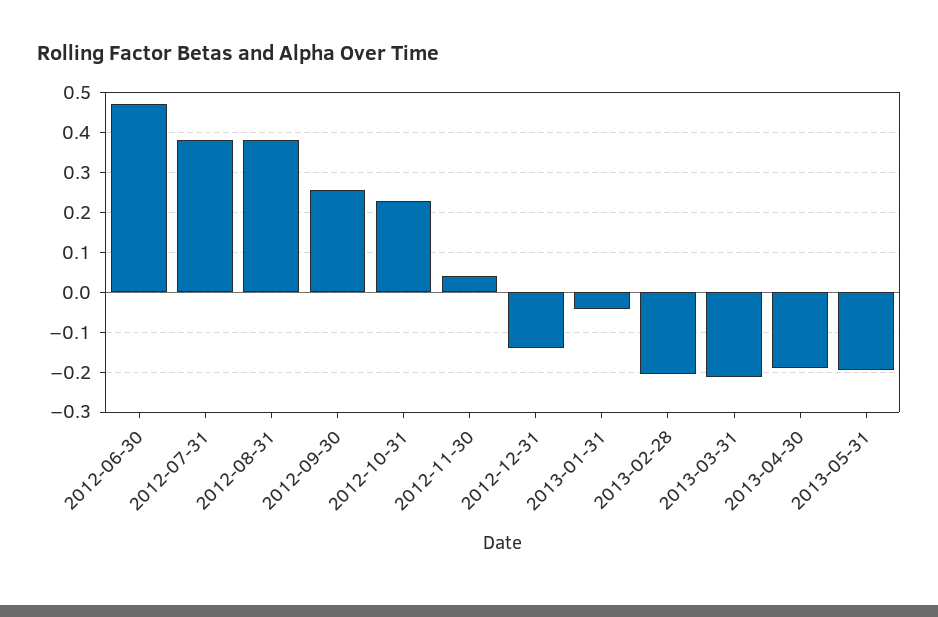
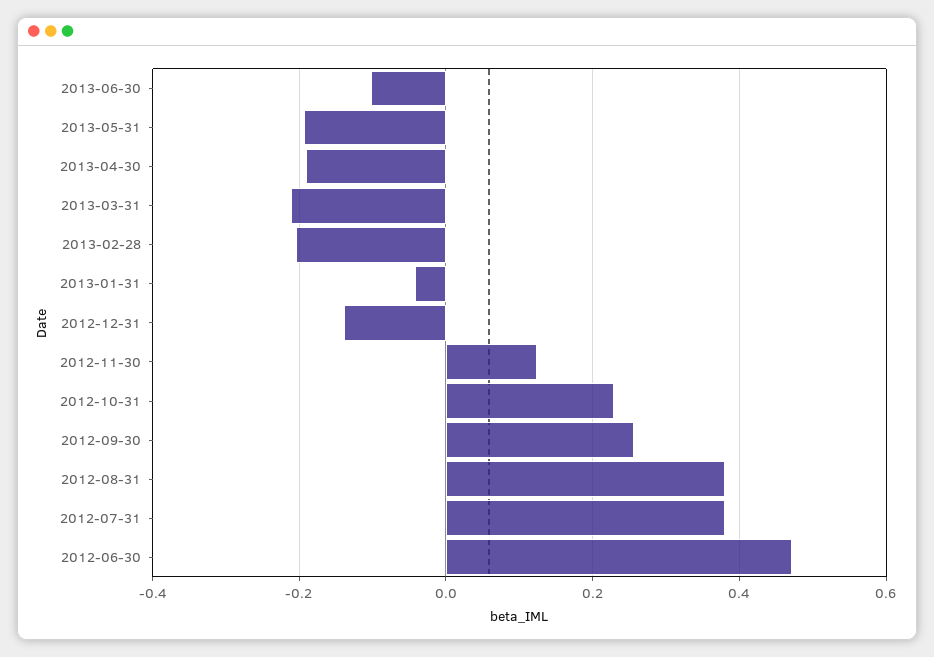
2012-11-30: 0.04 -> 0.12
2013-06-30: none -> -0.1

